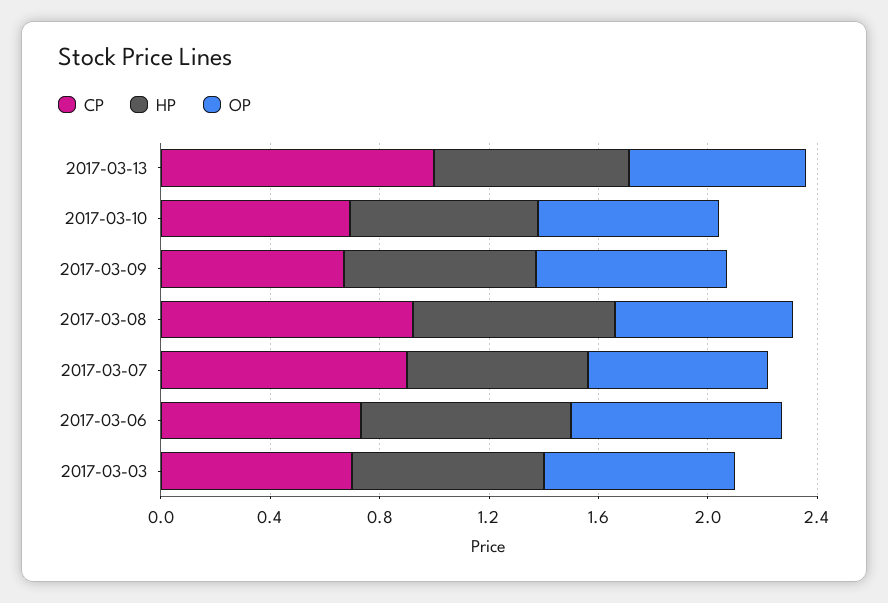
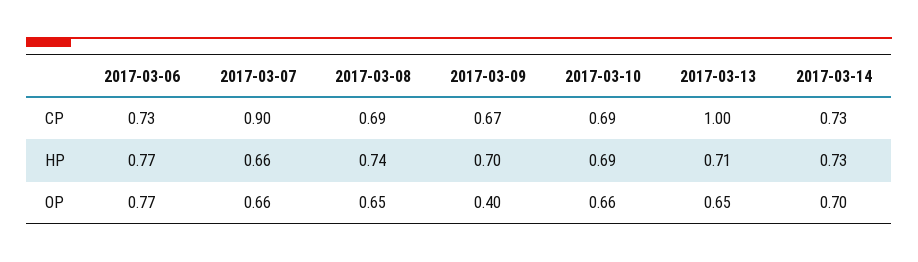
OP, 2017-03-09: 0.7 -> 0.4
CP, 2017-03-08: 0.9 -> 0.69
CP, 2017-03-03: 0.7 -> none
HP, 2017-03-03: 0.7 -> none
OP, 2017-03-03: 0.7 -> none
CP, 2017-03-14: none -> 0.73
HP, 2017-03-14: none -> 0.73
OP, 2017-03-14: none -> 0.7

